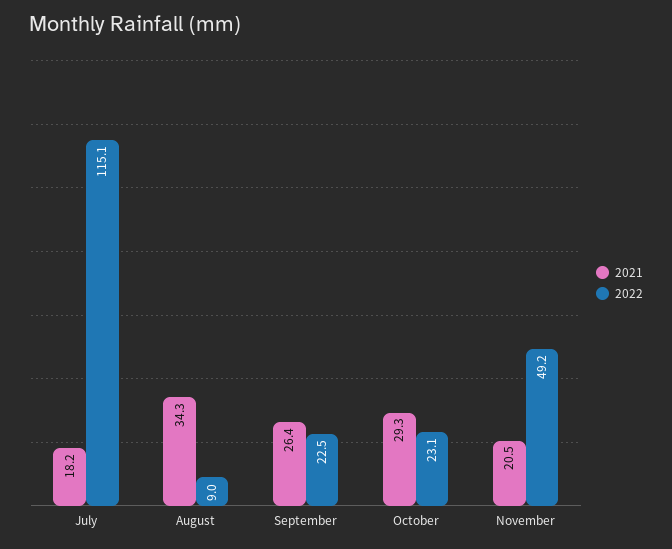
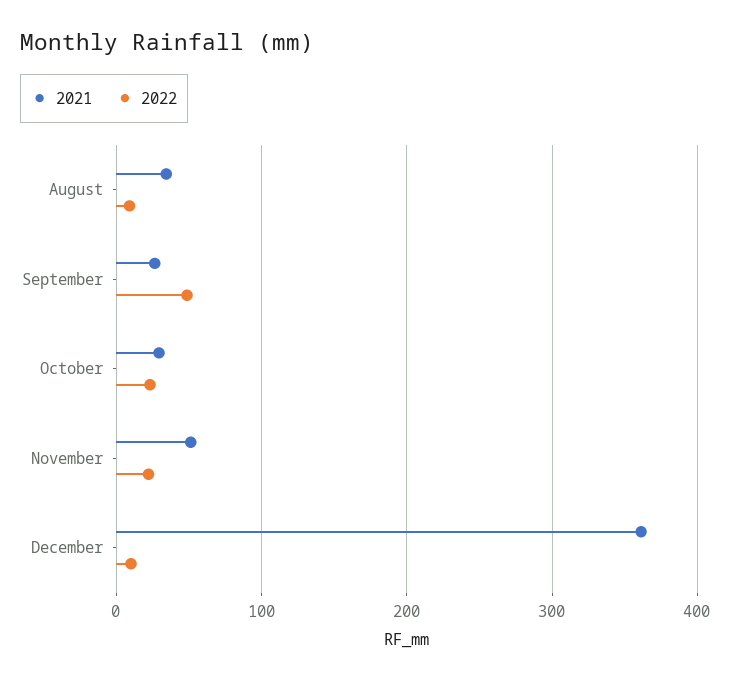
2021, July: 18.2 -> none
2022, July: 115.1 -> none
2022, September: 22.5 -> 50
2021, November: 20.5 -> 50
2022, November: 49.2 -> 20
2021, December: none -> 360
2022, December: none -> 10

